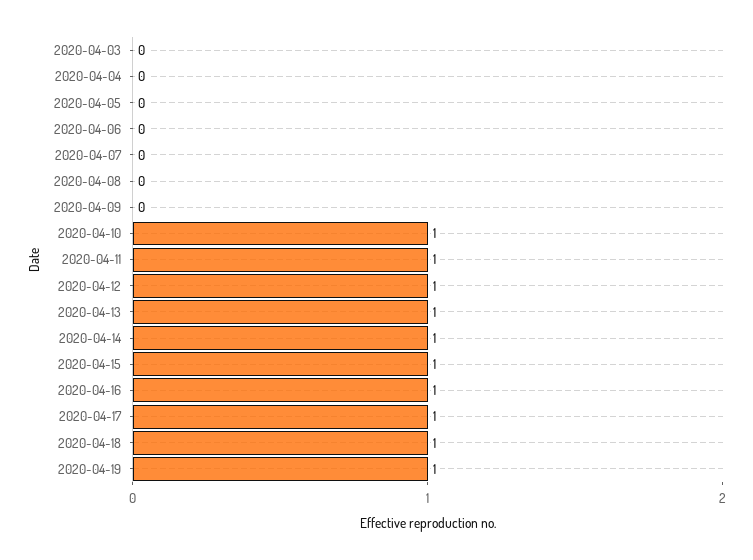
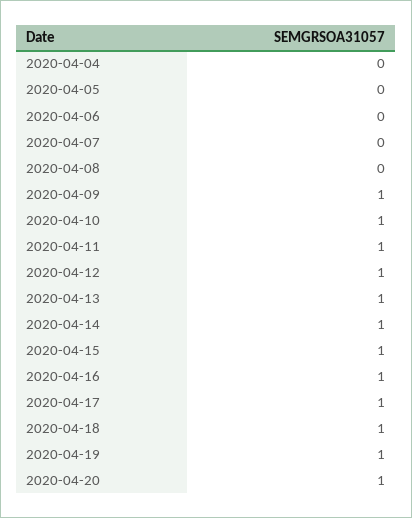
2020-04-03: 0 -> none
2020-04-09: 0 -> 1
2020-04-20: none -> 1

